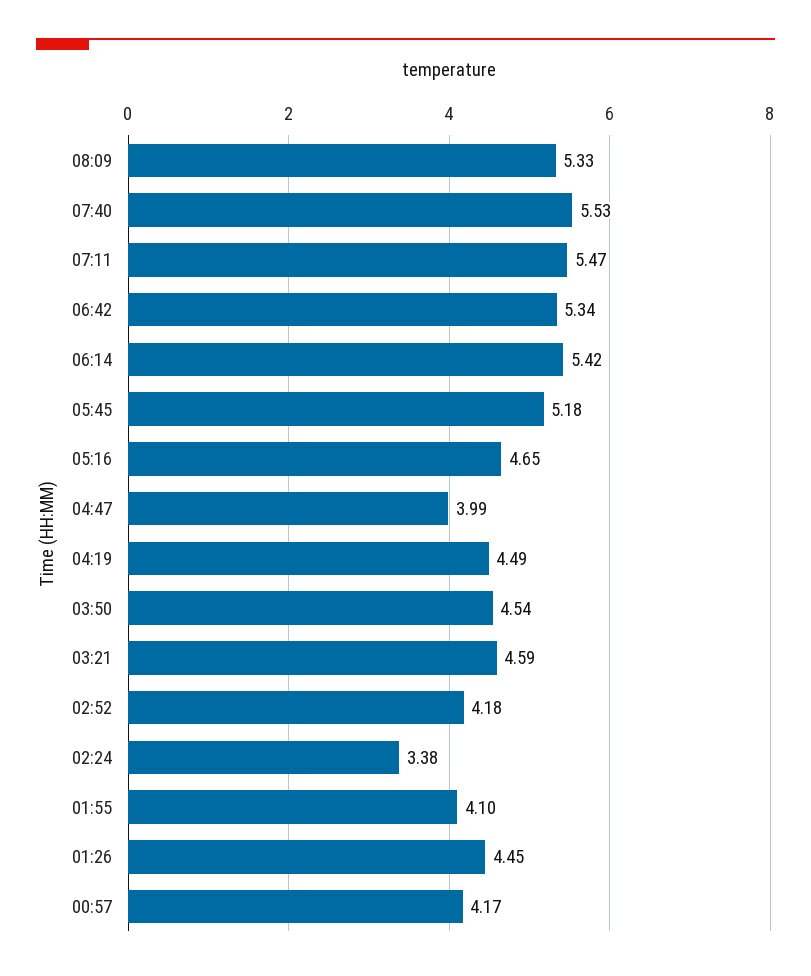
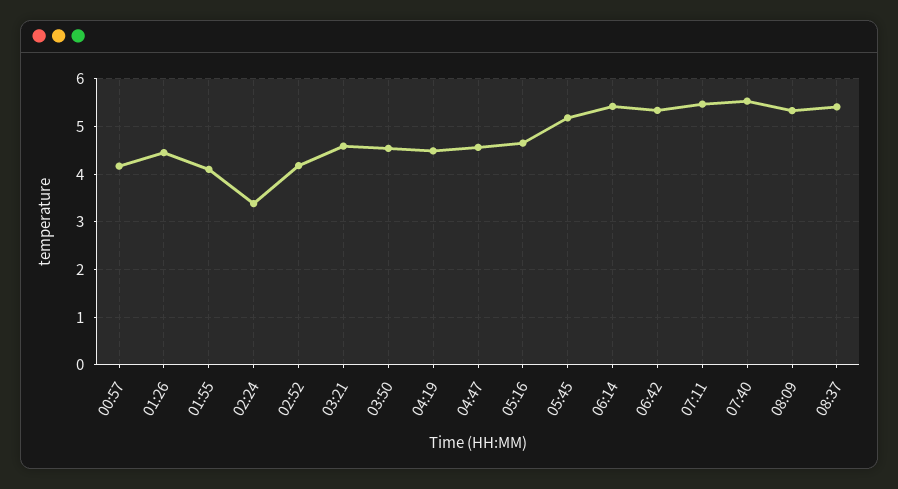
04:47: 3.99 -> 4.6
08:37: none -> 5.4

